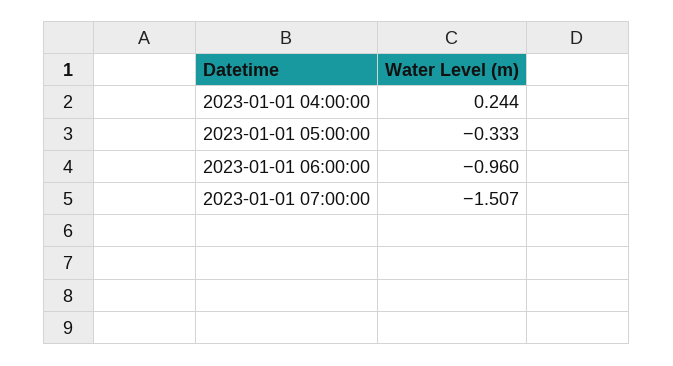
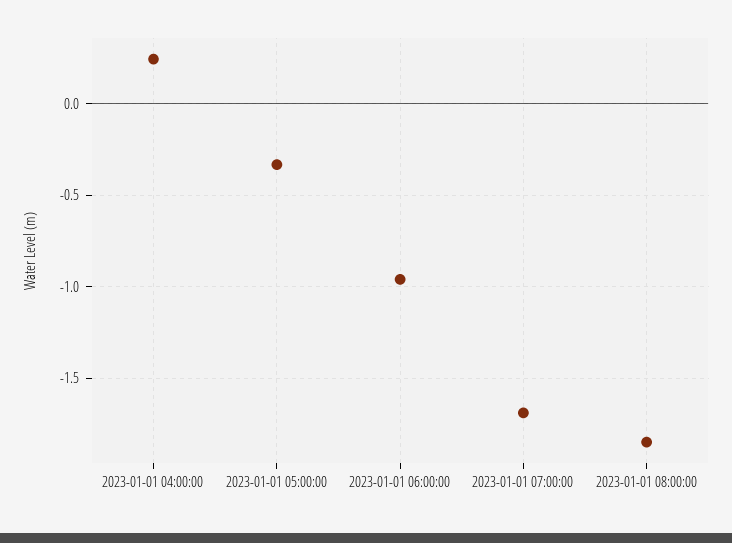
2023-01-01 07:00:00: -1.507 -> -1.7
2023-01-01 08:00:00: none -> -1.85

